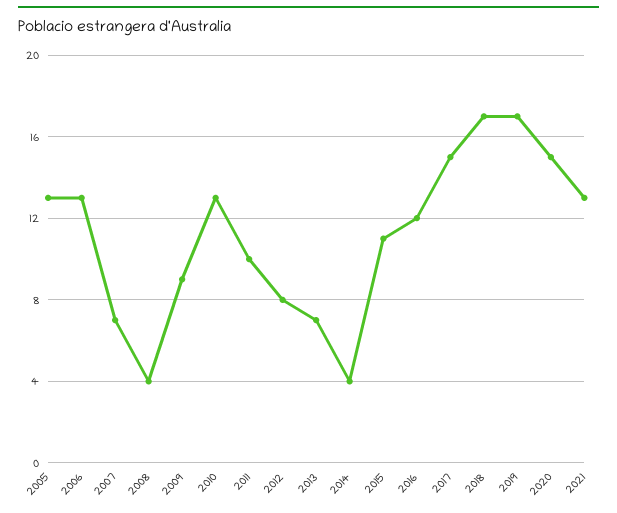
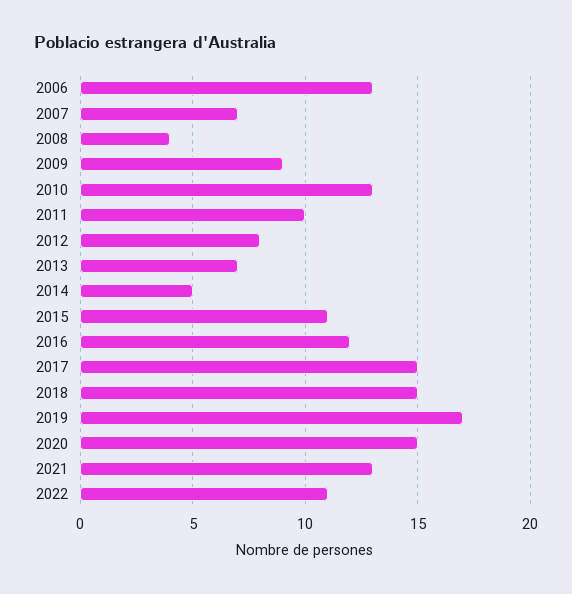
2005: 13 -> none
2014: 4 -> 5
2018: 17 -> 15
2022: none -> 11

